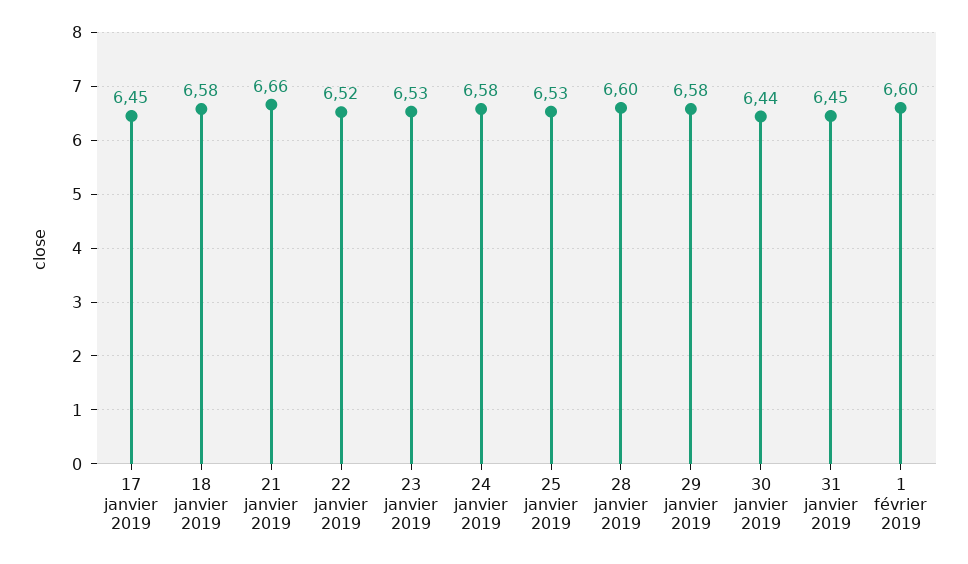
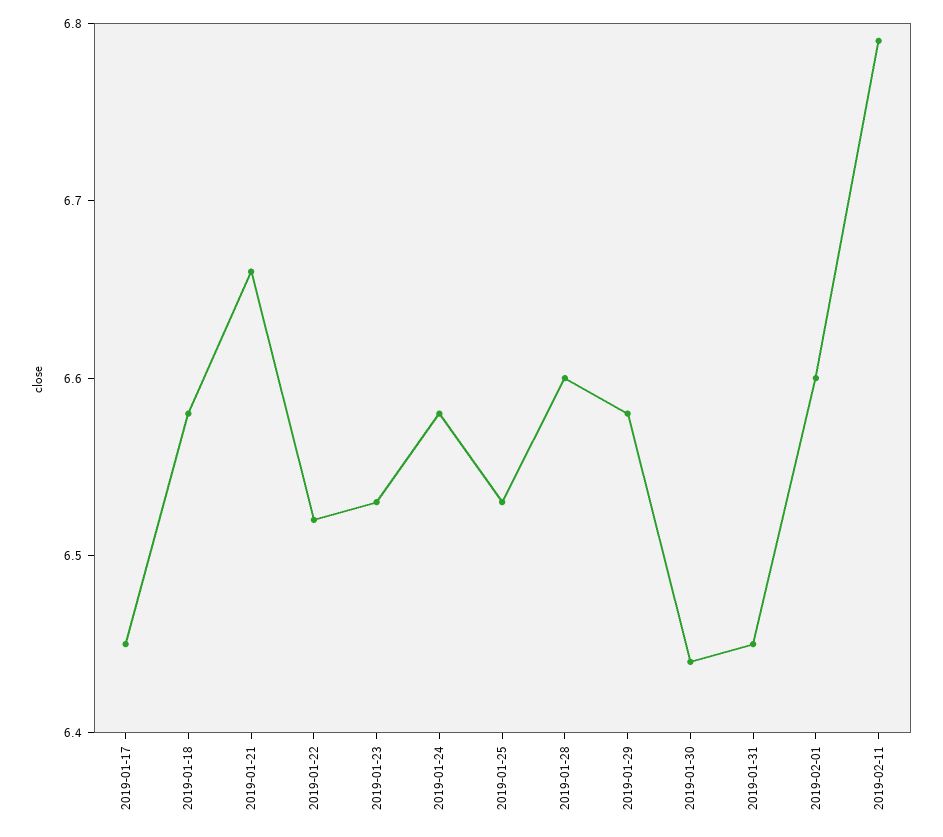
2019-02-11: none -> 6.79

